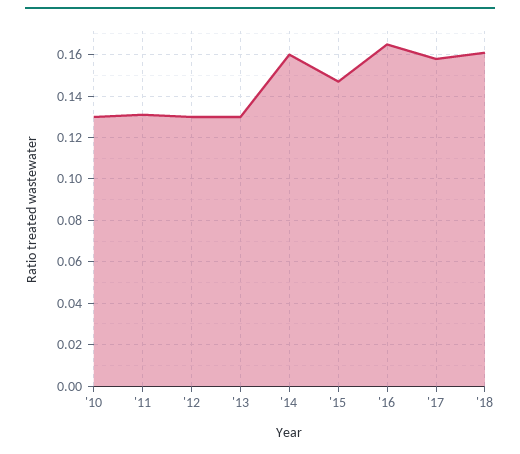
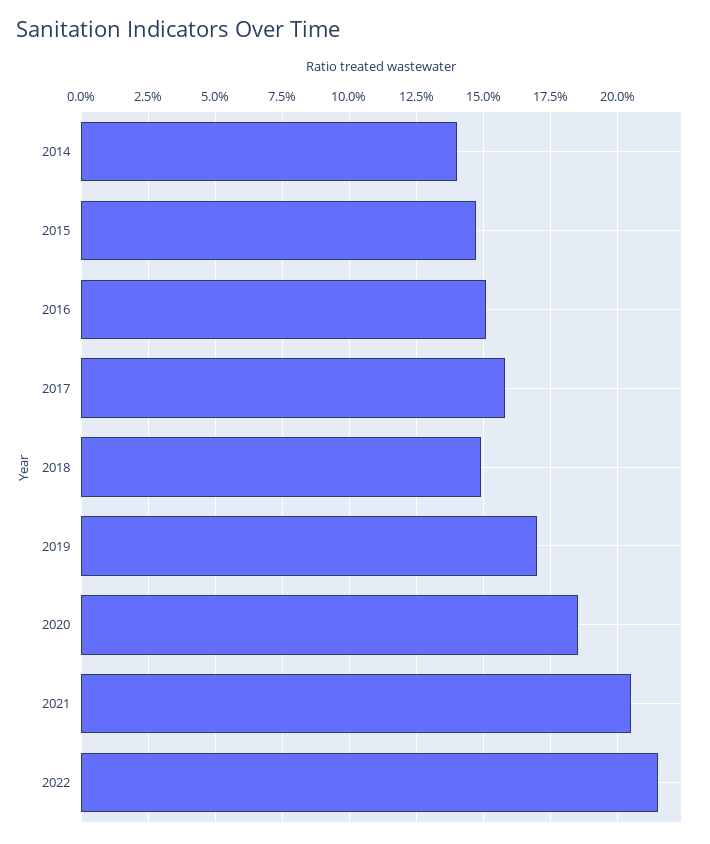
'10: 0.13 -> none
'11: 0.13 -> none
'12: 0.13 -> none
'13: 0.13 -> none
'14: 0.16 -> 0.14
'16: 0.165 -> 0.15
'18: 0.16 -> 0.15
2019: none -> 0.17
2020: none -> 0.185
2021: none -> 0.205
2022: none -> 0.215

